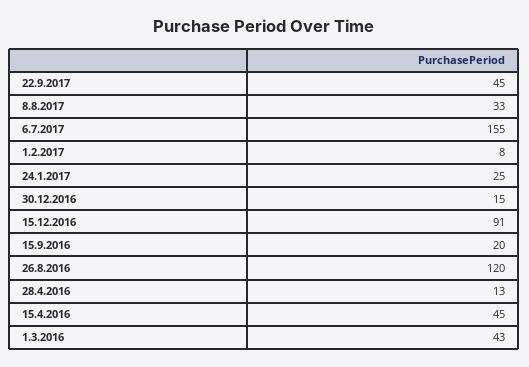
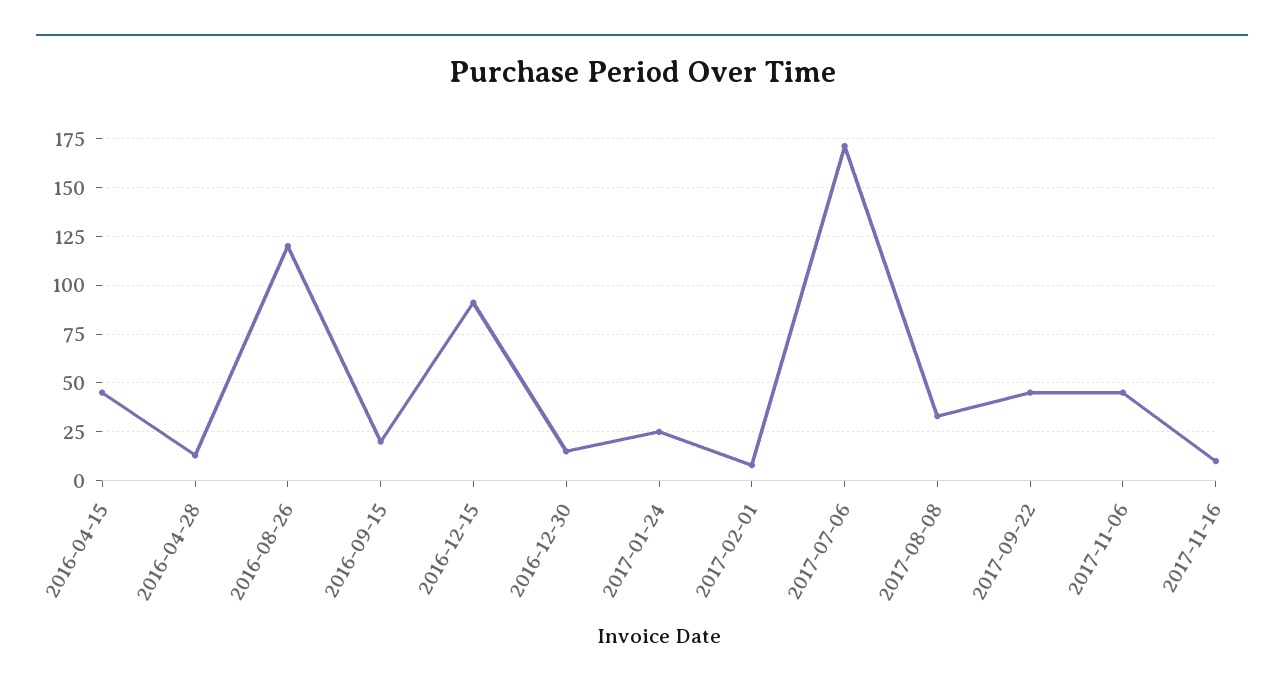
6.7.2017: 155 -> 170
1.3.2016: 43 -> none
2017-11-06: none -> 45
2017-11-16: none -> 10

